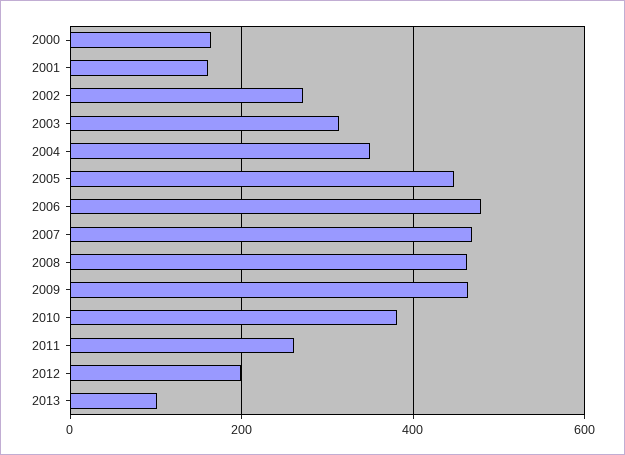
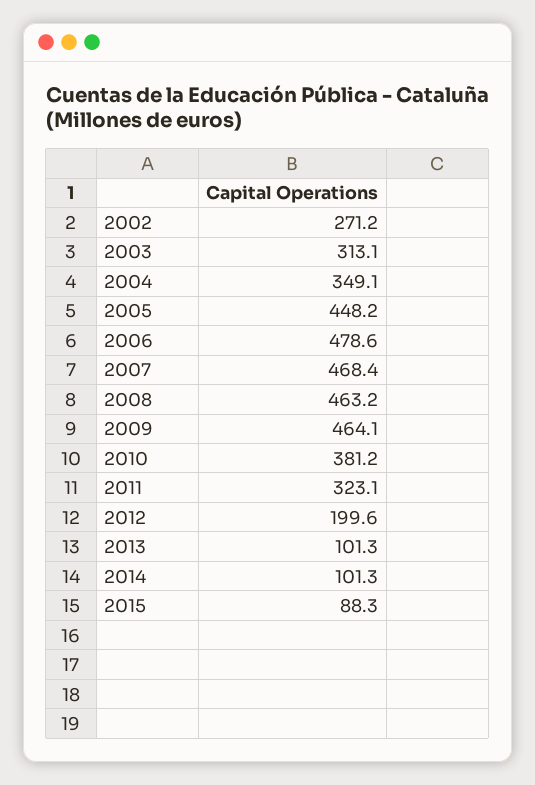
2000: 160 -> none
2001: 160 -> none
2011: 260 -> 323.1
2014: none -> 101.3
2015: none -> 88.3

